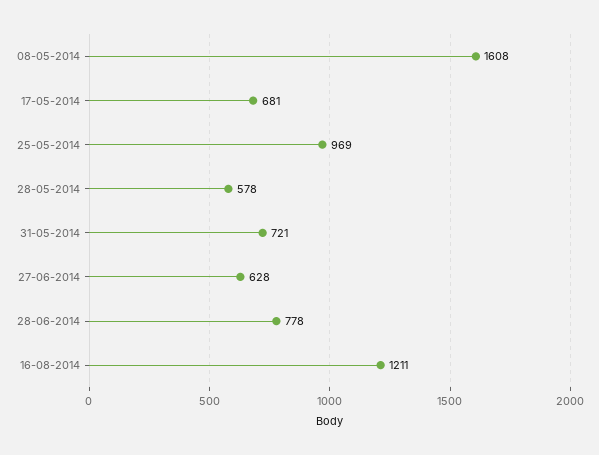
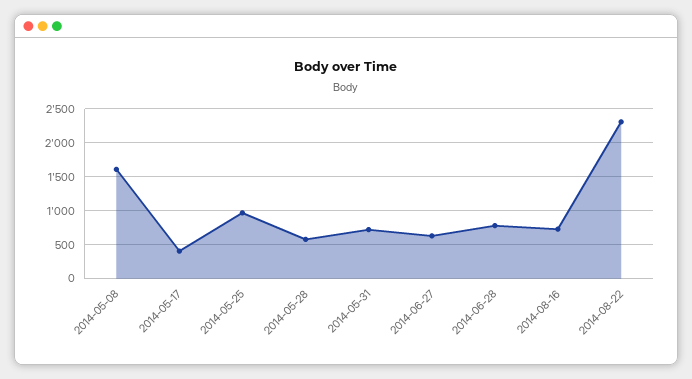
17-05-2014: 681 -> 400
16-08-2014: 1211 -> 700
2014-08-22: none -> 2300

